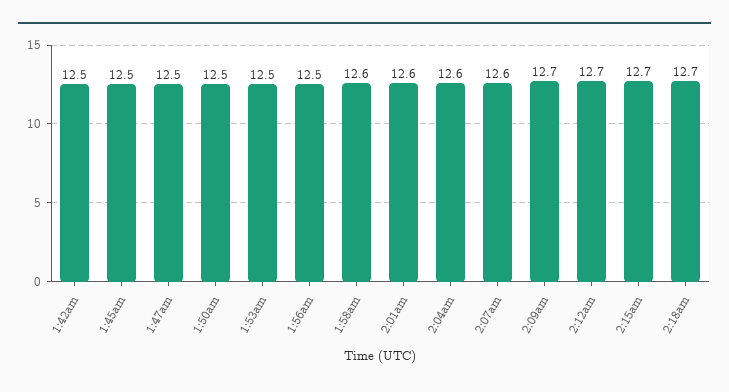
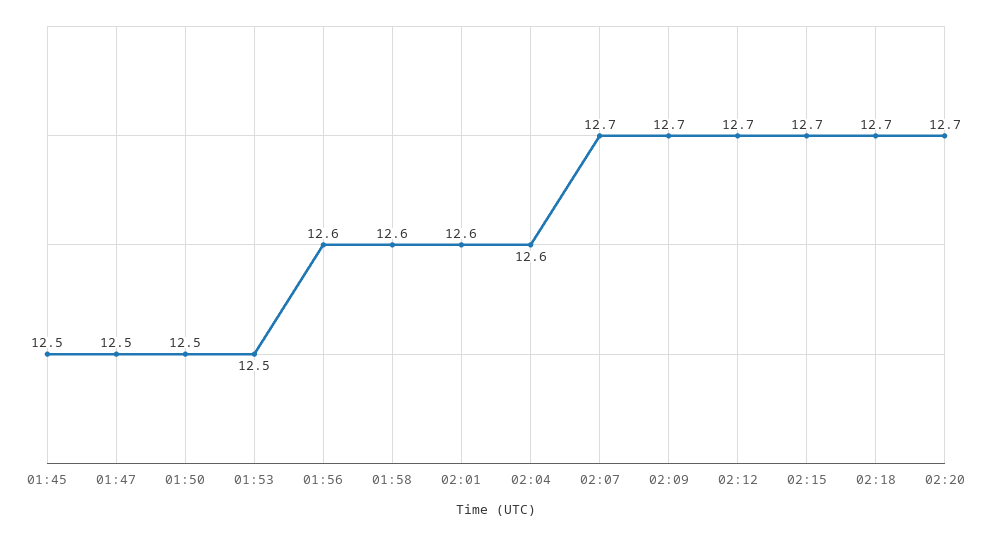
1:42am: 12.5 -> none
1:56am: 12.5 -> 12.6
2:07am: 12.6 -> 12.7
02:20: none -> 12.7

